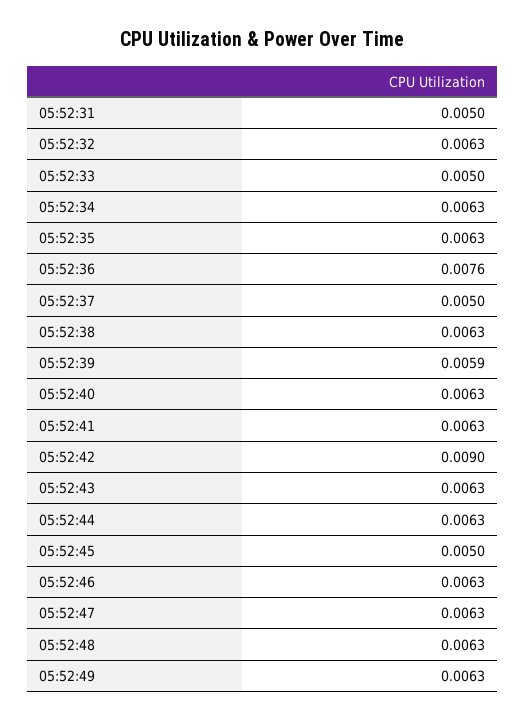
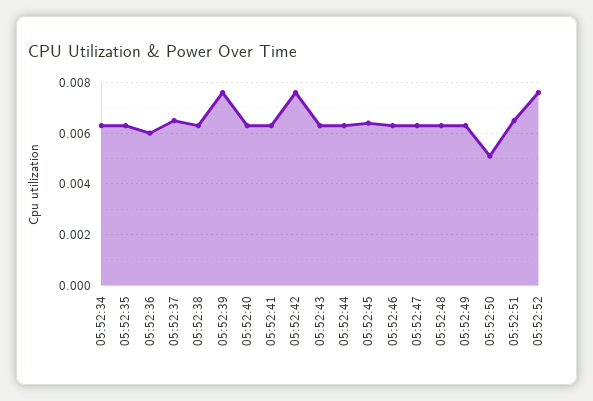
05:52:31: 0.005 -> none
05:52:32: 0.0063 -> none
05:52:33: 0.005 -> none
05:52:36: 0.0076 -> 0.006
05:52:37: 0.005 -> 0.0065
05:52:39: 0.0059 -> 0.0075
05:52:42: 0.009 -> 0.0075
05:52:45: 0.005 -> 0.0065
05:52:50: none -> 0.005
05:52:51: none -> 0.0065
05:52:52: none -> 0.0075

